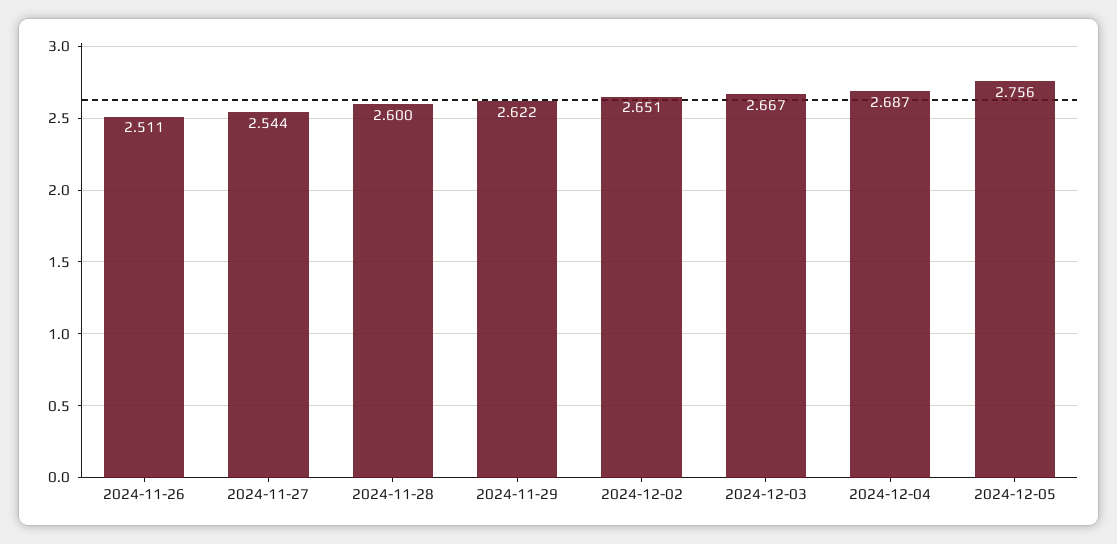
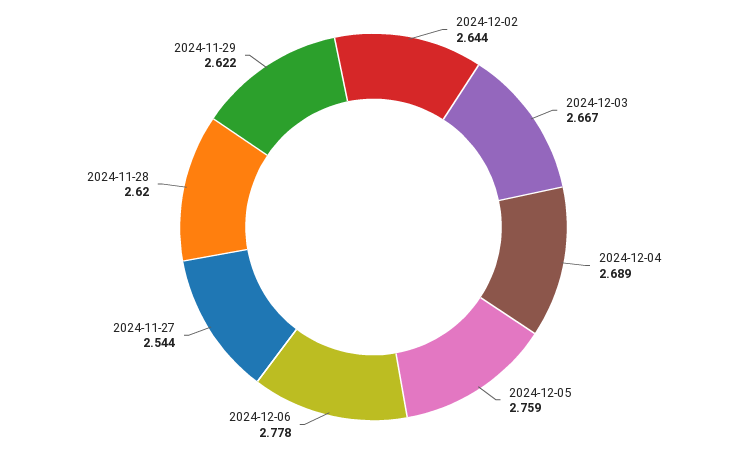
2024-11-26: 2.511 -> none
2024-11-28: 2.6 -> 2.62
2024-12-02: 2.651 -> 2.644
2024-12-04: 2.687 -> 2.689
2024-12-05: 2.756 -> 2.759
2024-12-06: none -> 2.778

